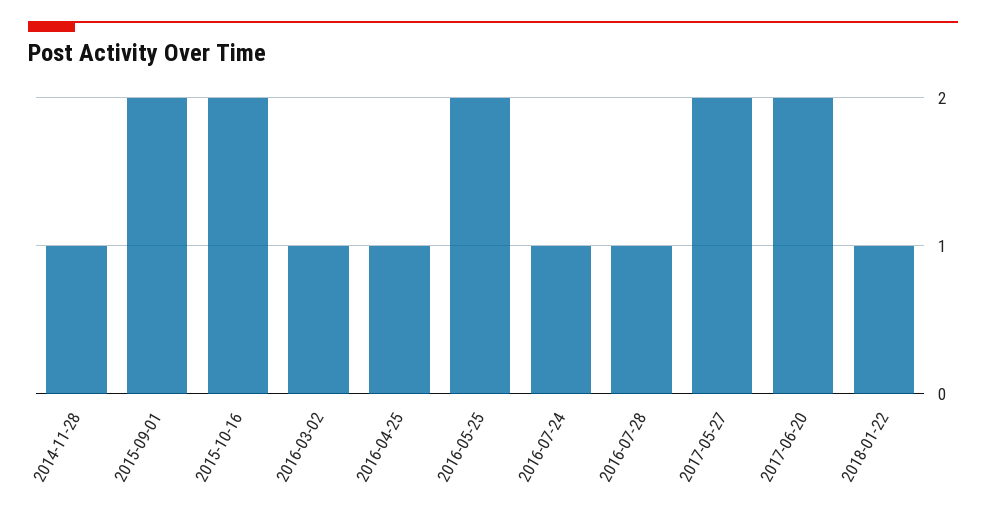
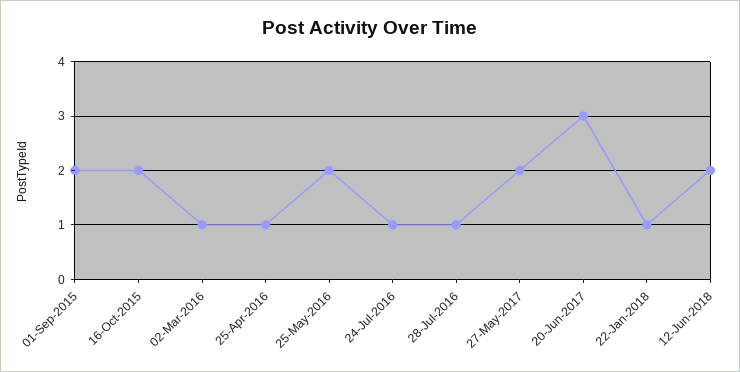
2014-11-28: 1 -> none
2017-06-20: 2 -> 3
12-Jun-2018: none -> 2

